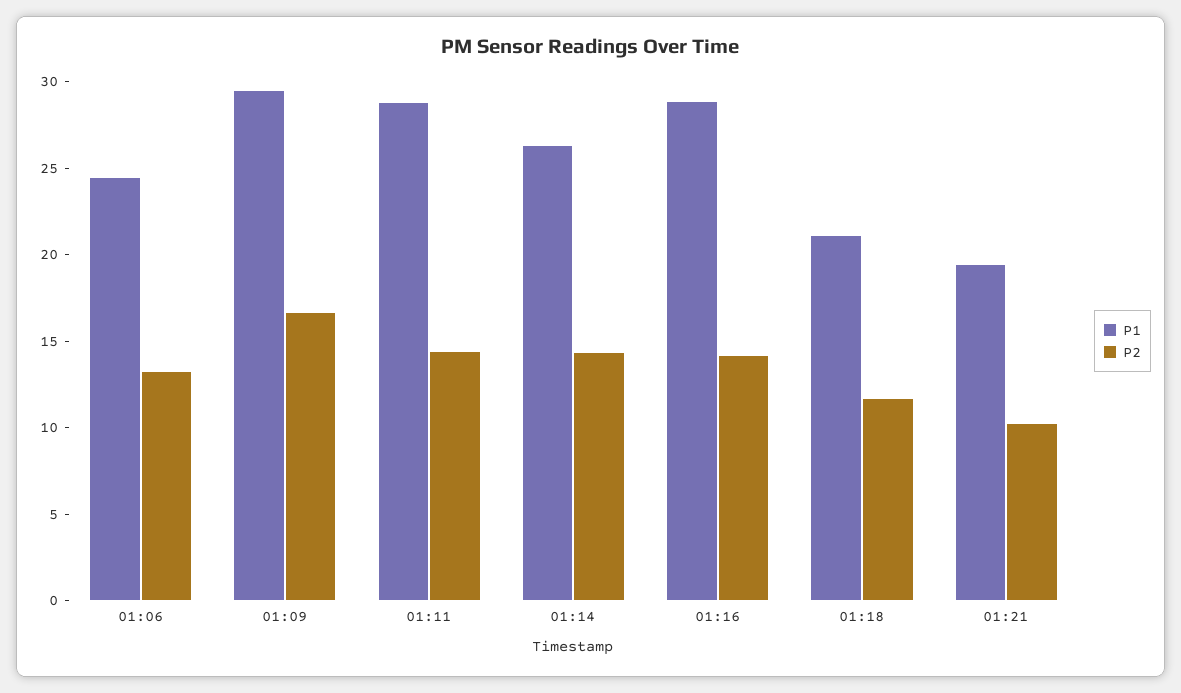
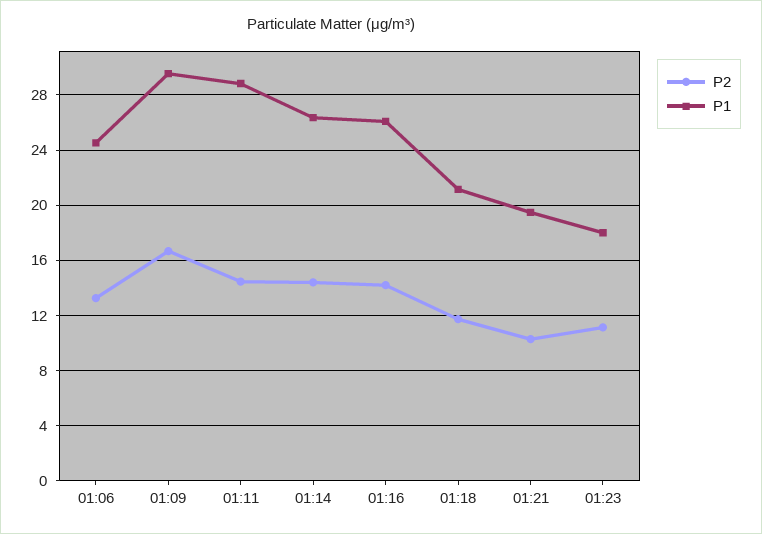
P1, 01:16: 29 -> 26
P2, 01:23: none -> 11
P1, 01:23: none -> 18

